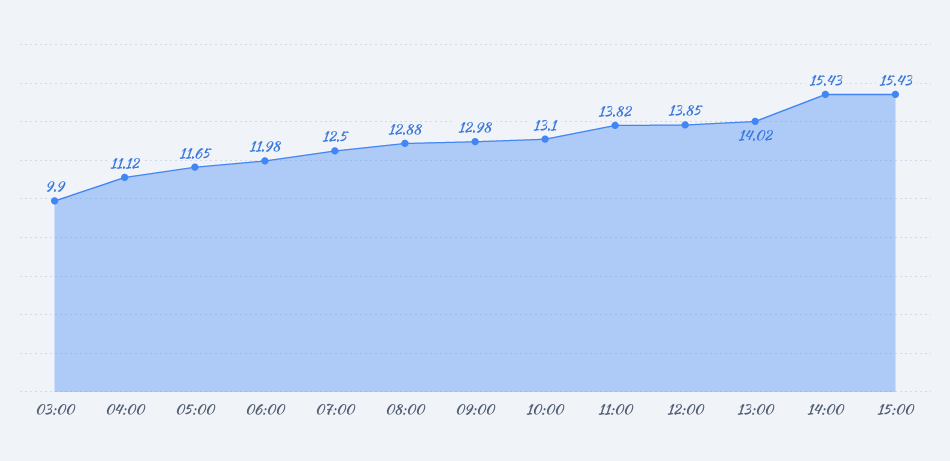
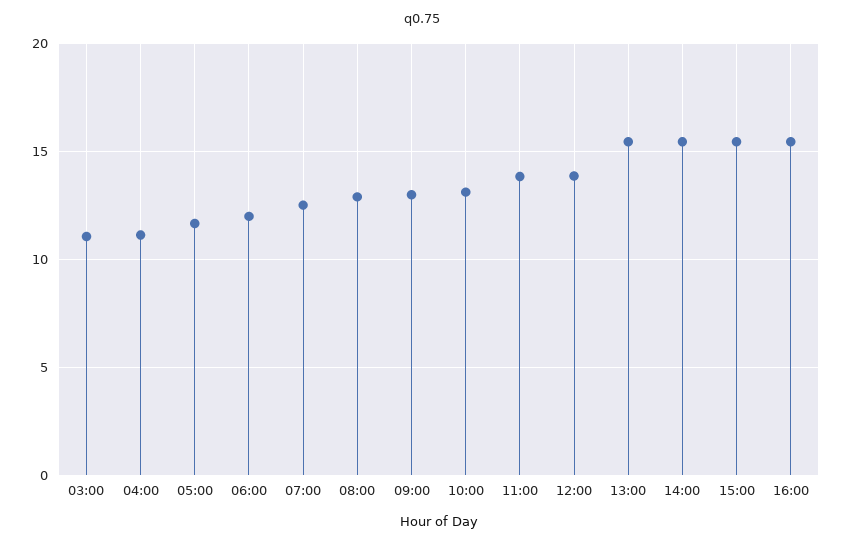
03:00: 9.9 -> 11
13:00: 14.02 -> 15.5
16:00: none -> 15.5

